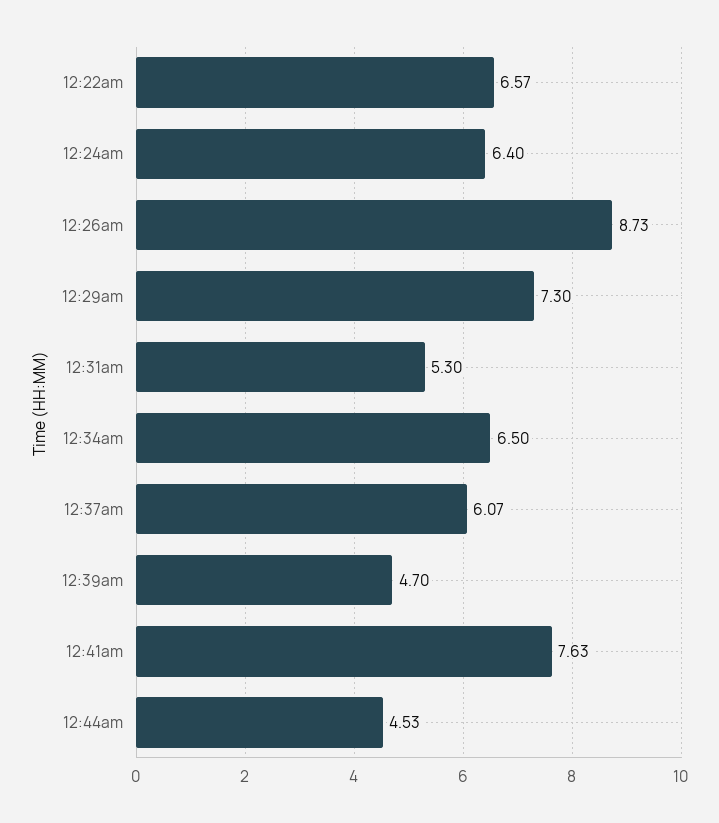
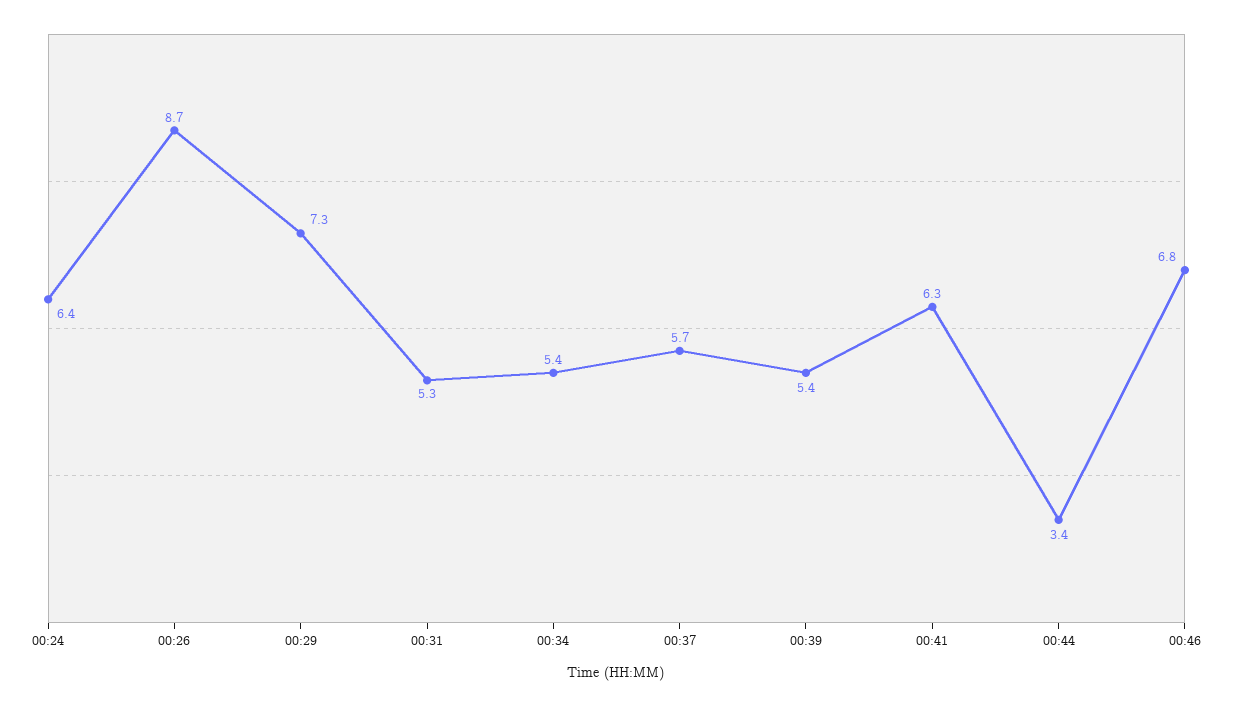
12:22am: 6.57 -> none
12:34am: 6.5 -> 5.4
12:37am: 6.07 -> 5.7
12:39am: 4.7 -> 5.4
12:41am: 7.63 -> 6.3
12:44am: 4.53 -> 3.4
00:46: none -> 6.8

